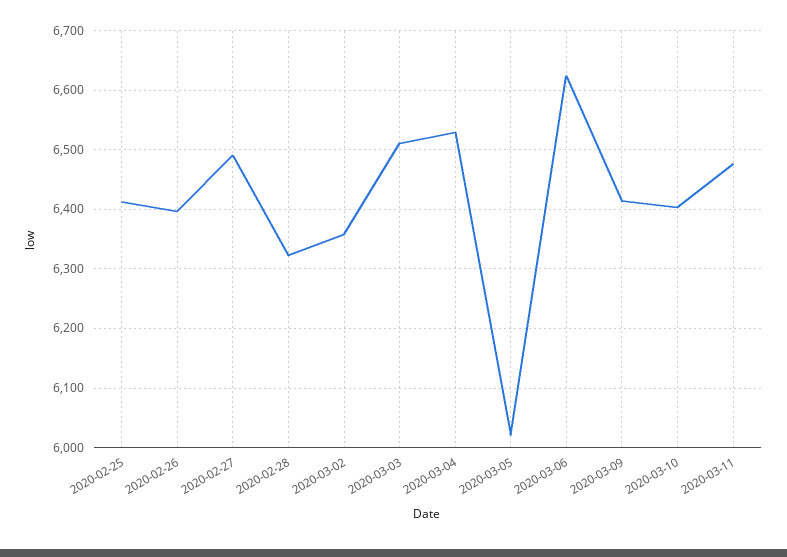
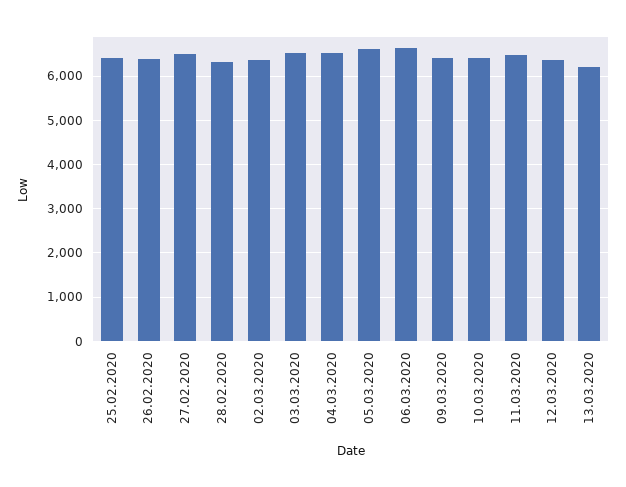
2020-03-05: 6020 -> 6600
12.03.2020: none -> 6400
13.03.2020: none -> 6200

